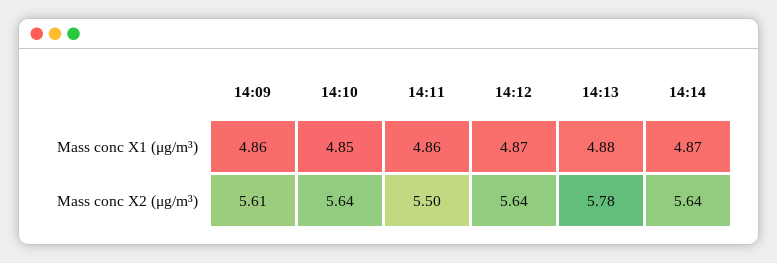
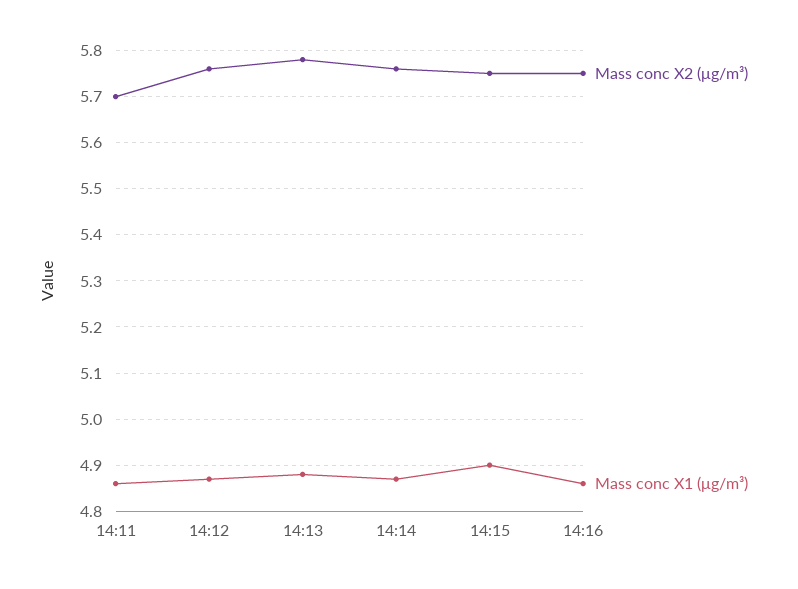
Mass conc X1 (μg/m³), 14:09: 4.86 -> none
Mass conc X1 (μg/m³), 14:10: 4.85 -> none
Mass conc X2 (μg/m³), 14:09: 5.61 -> none
Mass conc X2 (μg/m³), 14:10: 5.64 -> none
Mass conc X2 (μg/m³), 14:11: 5.5 -> 5.7
Mass conc X2 (μg/m³), 14:12: 5.64 -> 5.75
Mass conc X2 (μg/m³), 14:14: 5.64 -> 5.75
Mass conc X2 (μg/m³), 14:15: none -> 5.75
Mass conc X1 (μg/m³), 14:15: none -> 4.9
Mass conc X2 (μg/m³), 14:16: none -> 5.75
Mass conc X1 (μg/m³), 14:16: none -> 4.85

